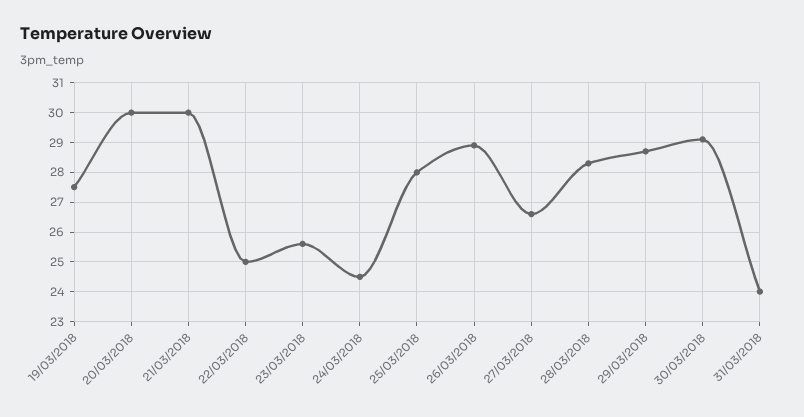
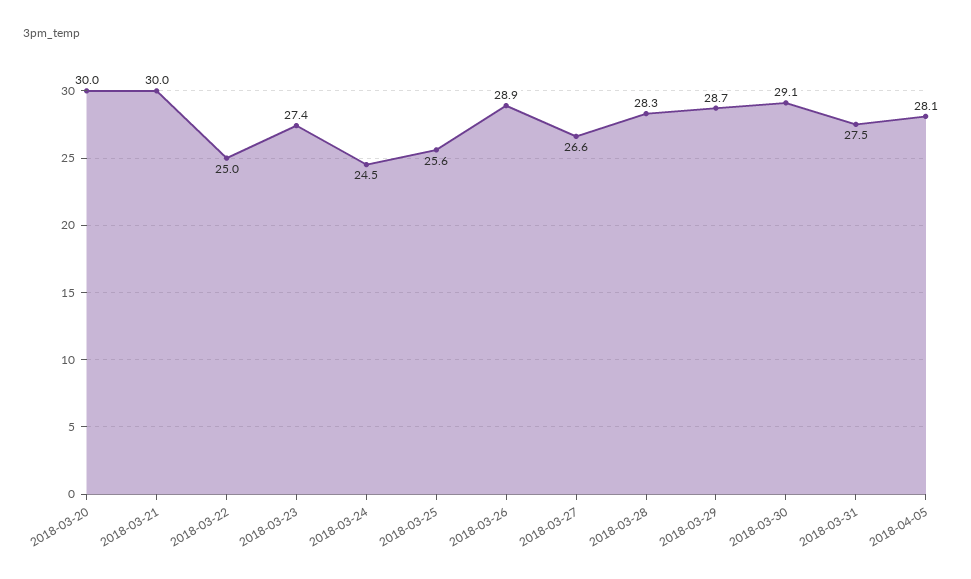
19/03/2018: 27.5 -> none
23/03/2018: 25.5 -> 27.4
25/03/2018: 28 -> 25.6
31/03/2018: 24 -> 27.5
2018-04-05: none -> 28.1

